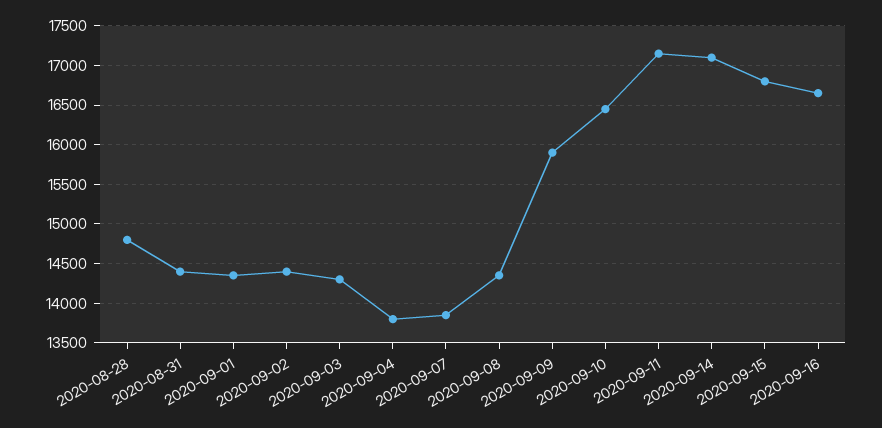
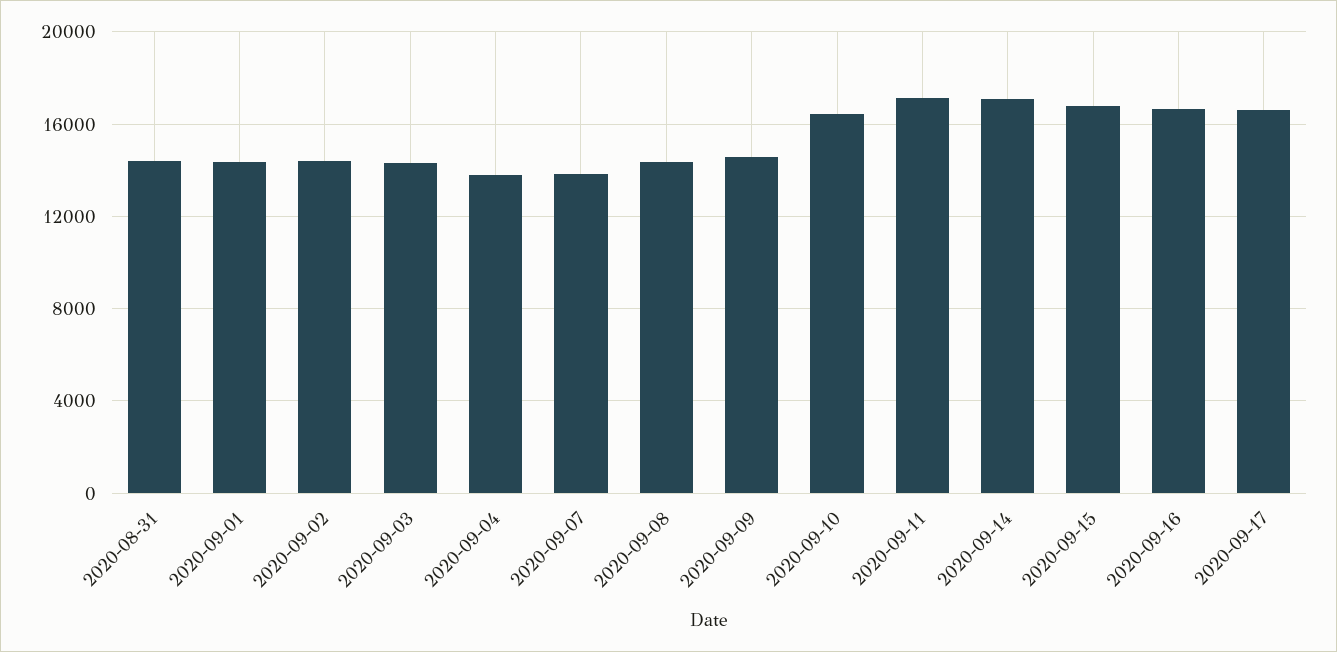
2020-08-28: 14800 -> none
2020-09-09: 15900 -> 14500
2020-09-17: none -> 16500

